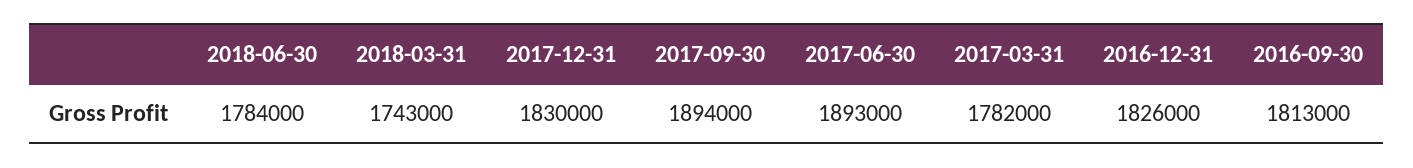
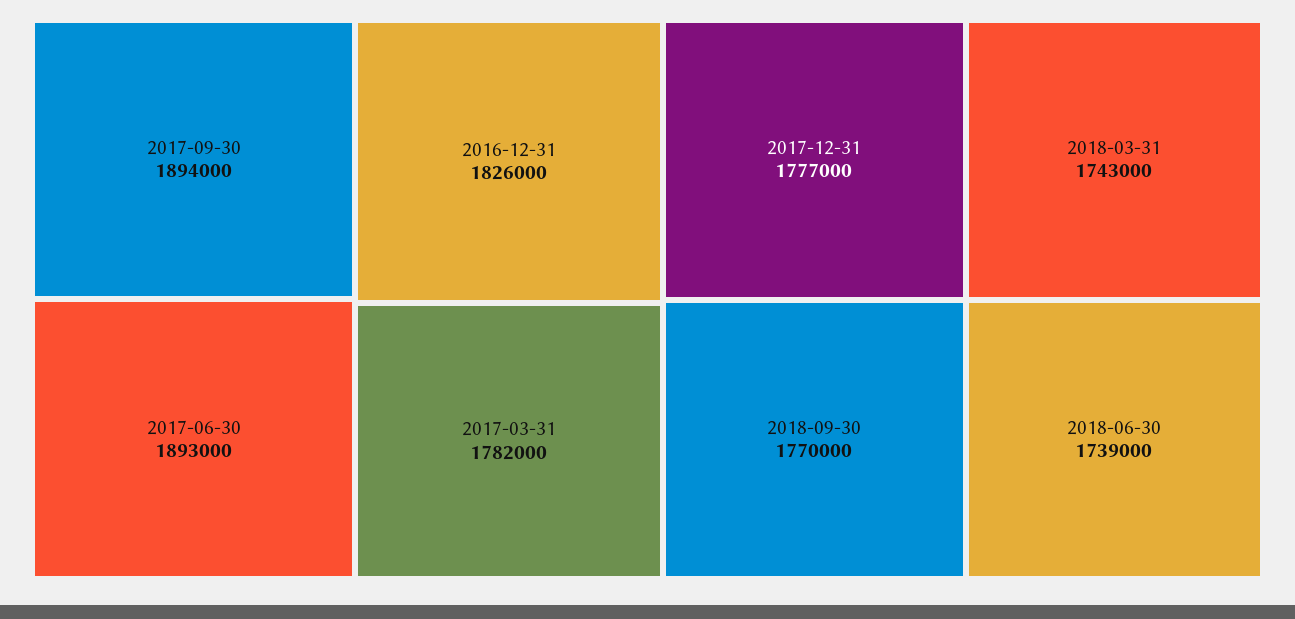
2018-06-30: 1784000 -> 1739000
2017-12-31: 1830000 -> 1777000
2016-09-30: 1813000 -> none
2018-09-30: none -> 1770000

